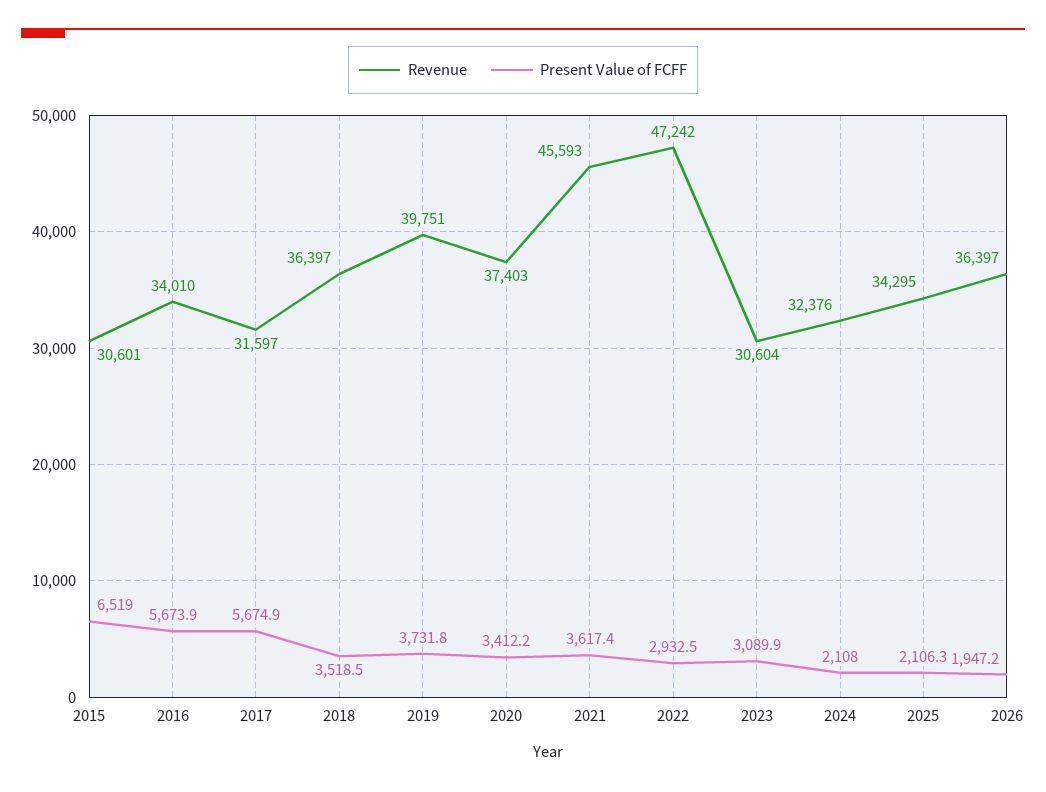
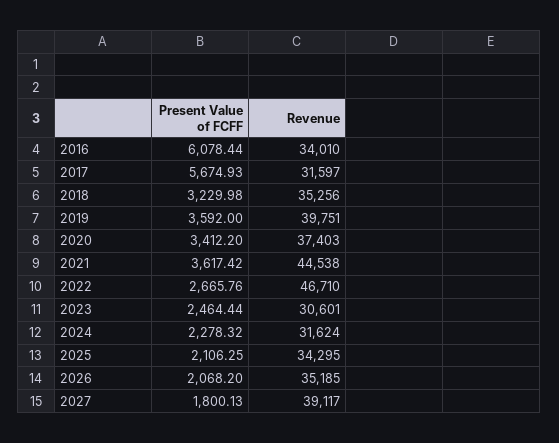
Revenue, 2015: 30601 -> none
Present Value of FCFF, 2015: 6519 -> none
Present Value of FCFF, 2016: 5673.9 -> 6078.44
Revenue, 2018: 36397 -> 35256
Present Value of FCFF, 2018: 3518.5 -> 3229.98
Present Value of FCFF, 2019: 3731.8 -> 3592
Revenue, 2021: 45593 -> 44538
Revenue, 2022: 47242 -> 46710
Present Value of FCFF, 2022: 2932.5 -> 2665.76
Revenue, 2023: 30604 -> 30601
Present Value of FCFF, 2023: 3089.9 -> 2464.44
Revenue, 2024: 32376 -> 31624
Present Value of FCFF, 2024: 2108 -> 2278.32
Revenue, 2026: 36397 -> 35185
Present Value of FCFF, 2026: 1947.2 -> 2068.2
Present Value of FCFF, 2027: none -> 1800.13
Revenue, 2027: none -> 39117

